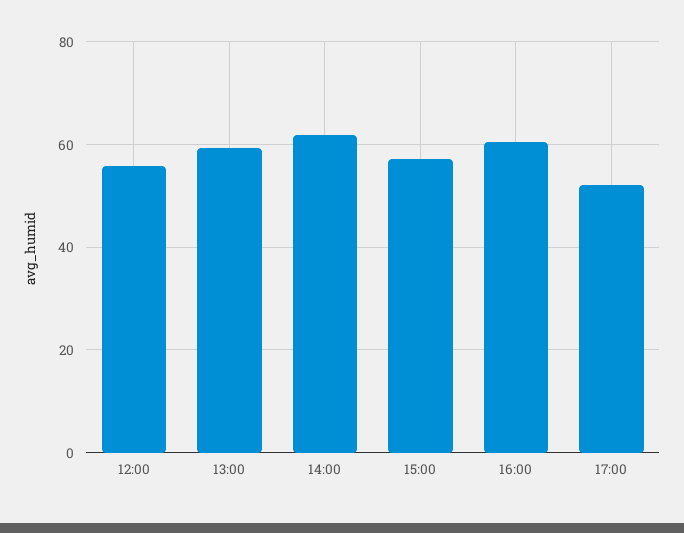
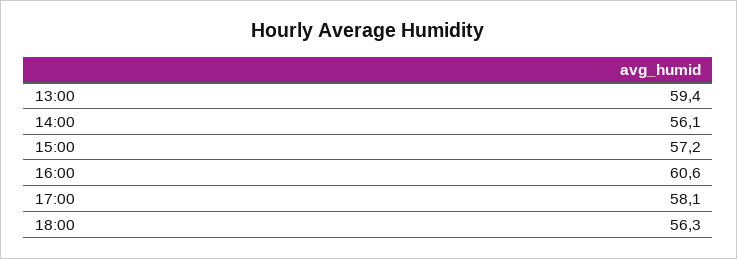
12:00: 56 -> none
14:00: 62 -> 56.1
17:00: 52 -> 58.1
18:00: none -> 56.3

